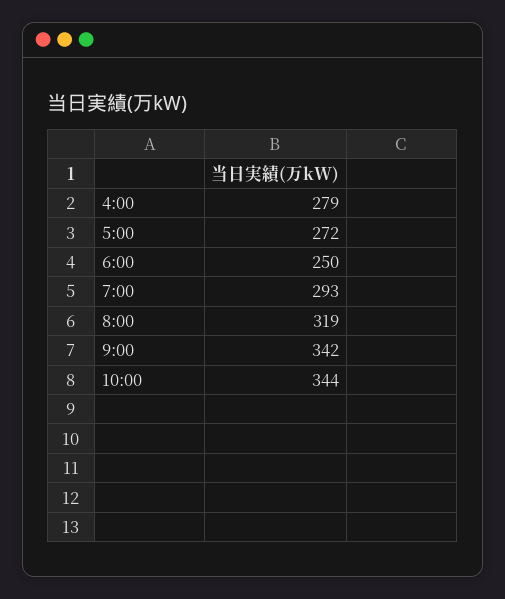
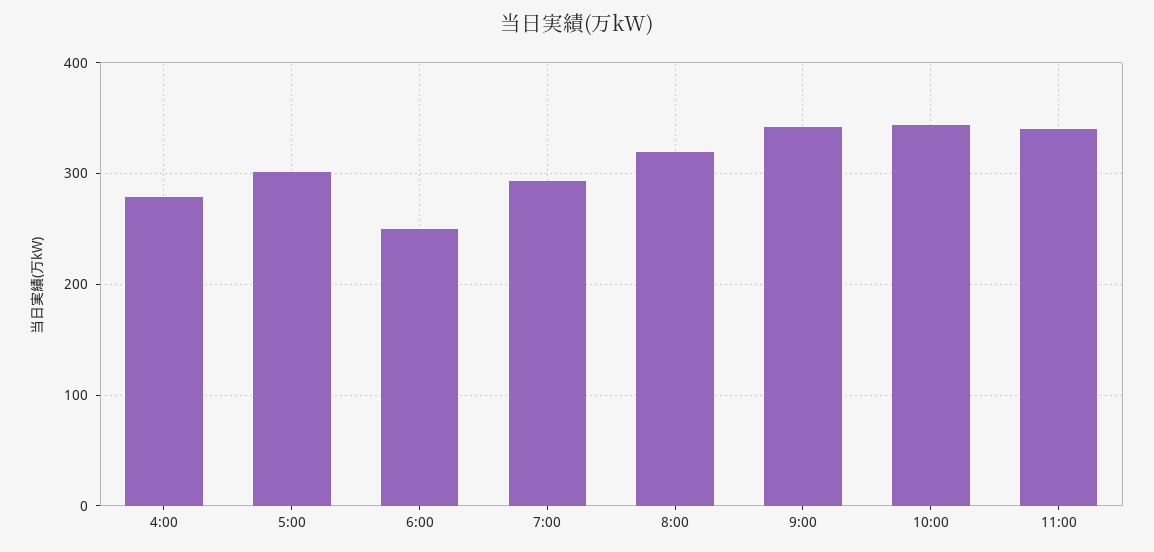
5:00: 272 -> 300
11:00: none -> 340

